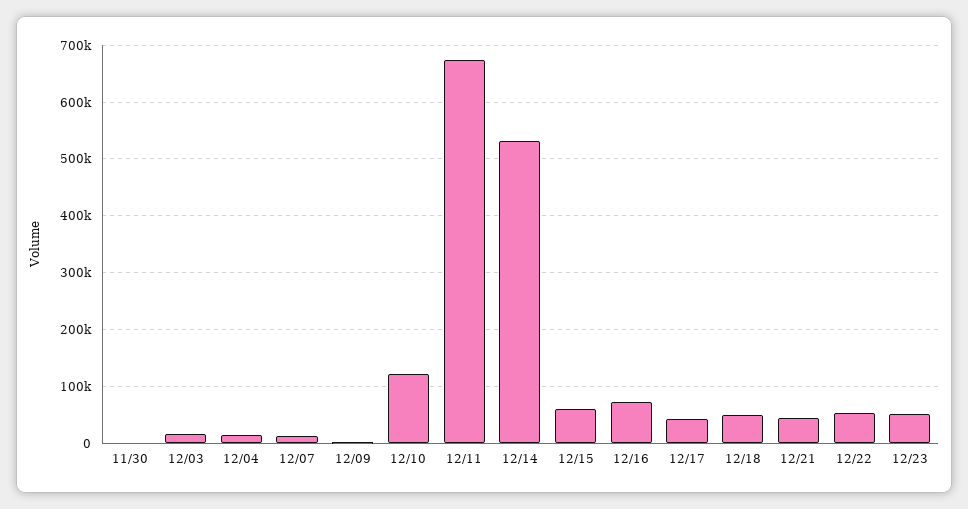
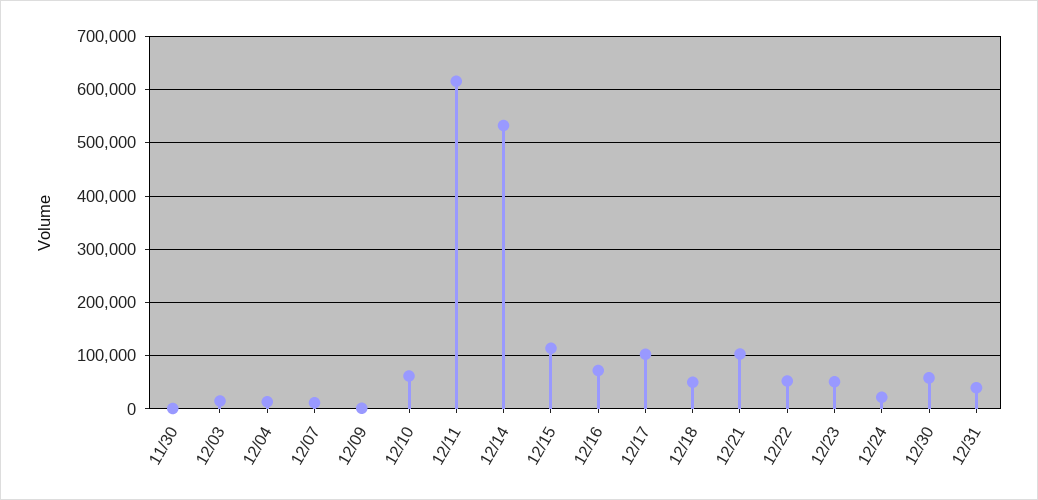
12/10: 120000 -> 60000
12/11: 680000 -> 620000
12/15: 60000 -> 120000
12/17: 40000 -> 100000
12/21: 40000 -> 100000
12/24: none -> 20000
12/30: none -> 60000
12/31: none -> 40000

